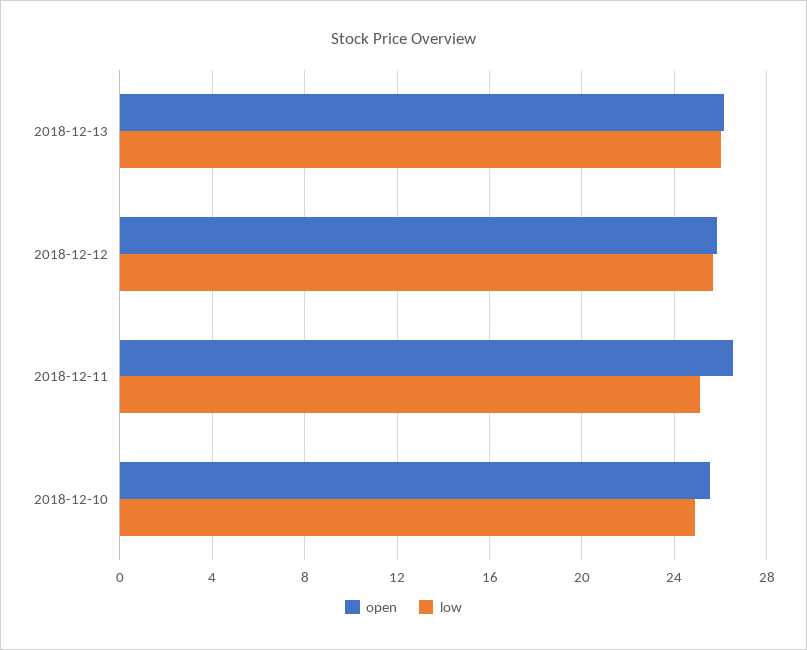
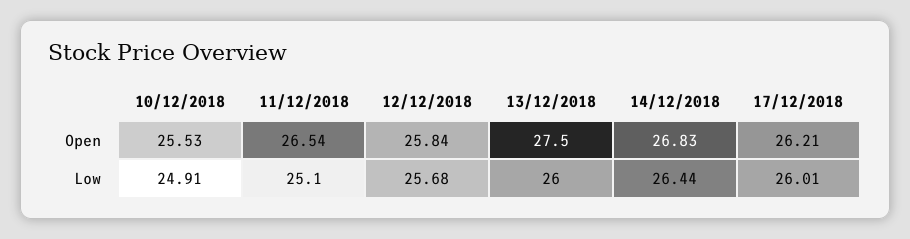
open, 2018-12-13: 26 -> 27.5
open, 14/12/2018: none -> 26.83
open, 17/12/2018: none -> 26.21
low, 14/12/2018: none -> 26.44
low, 17/12/2018: none -> 26.01

